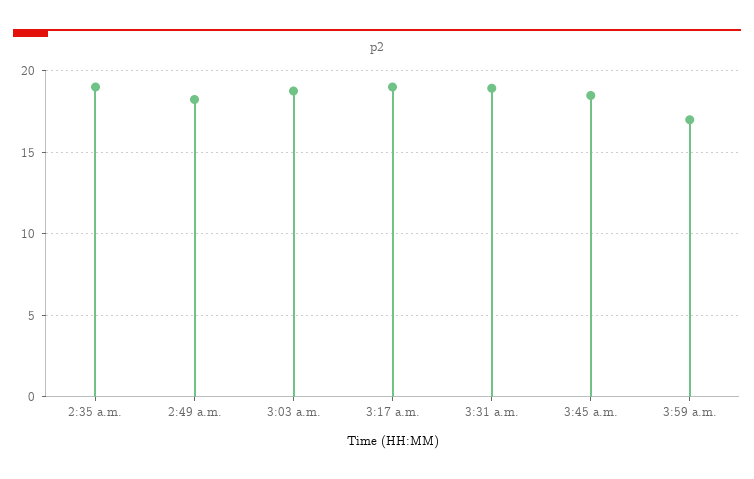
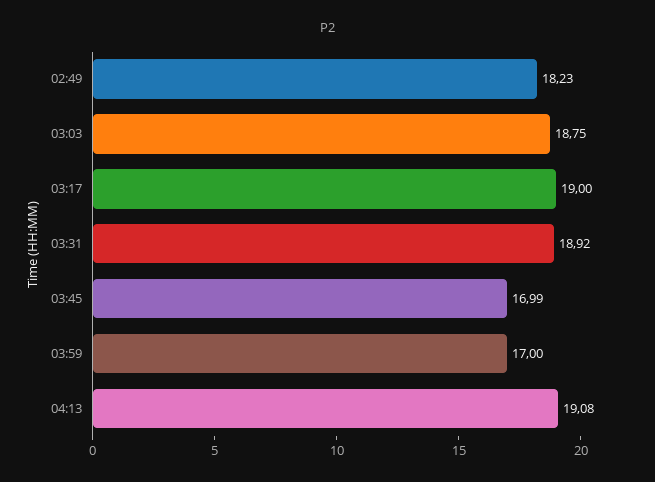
2:35 a.m.: 19 -> none
3:45 a.m.: 18.5 -> 16.99
04:13: none -> 19.08

